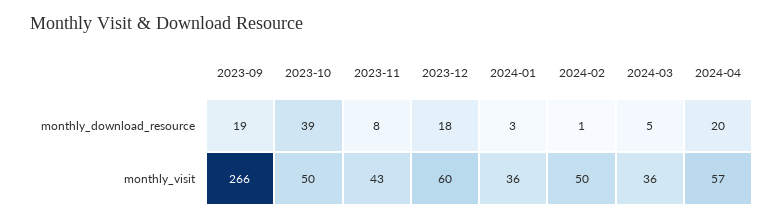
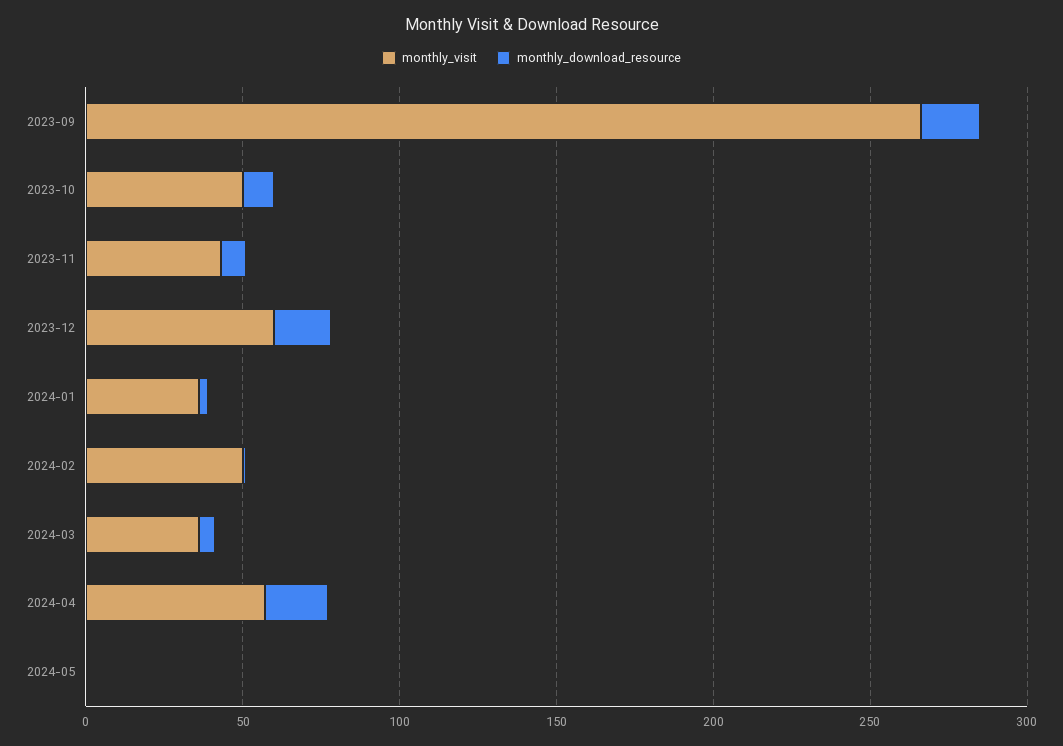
monthly_download_resource, 2023-10: 39 -> 10
monthly_visit, 2024-05: none -> 0
monthly_download_resource, 2024-05: none -> 0

